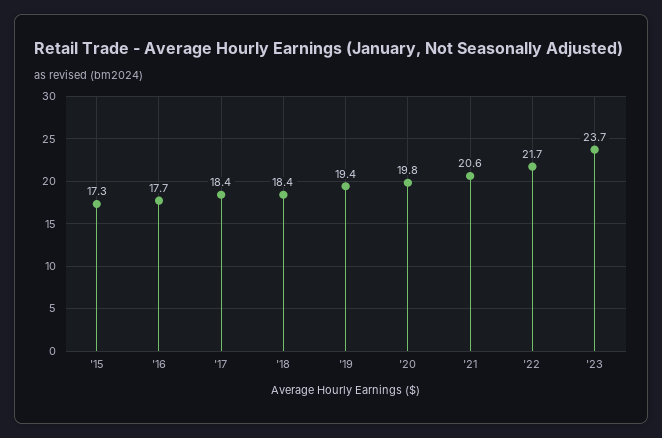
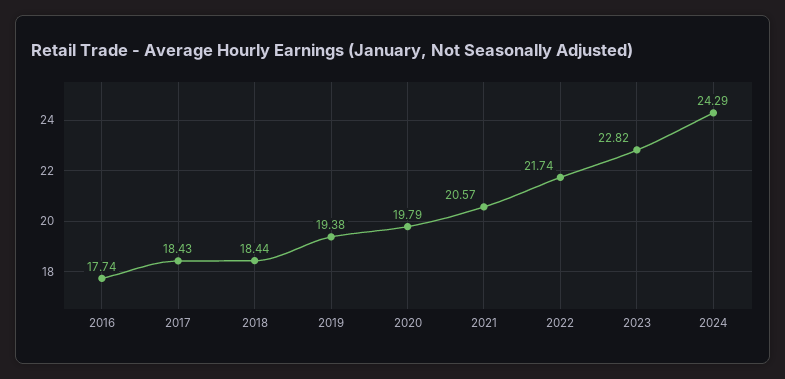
'15: 17.3 -> none
'23: 23.7 -> 22.82
2024: none -> 24.29

